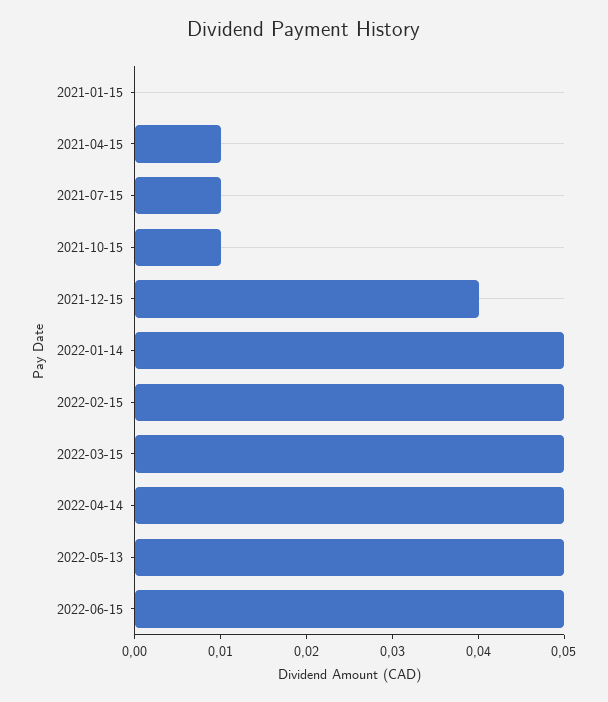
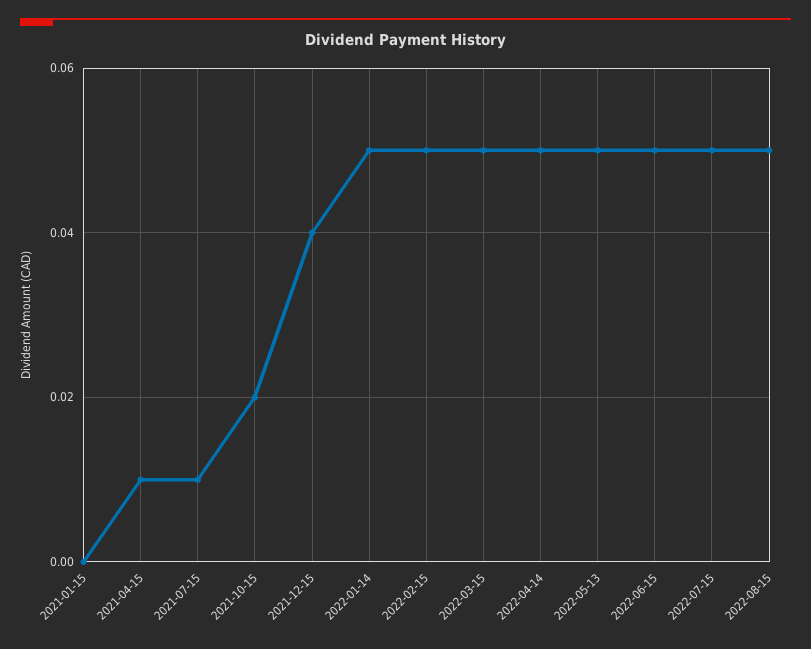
2021-10-15: 0.01 -> 0.02
2022-07-15: none -> 0.05
2022-08-15: none -> 0.05

